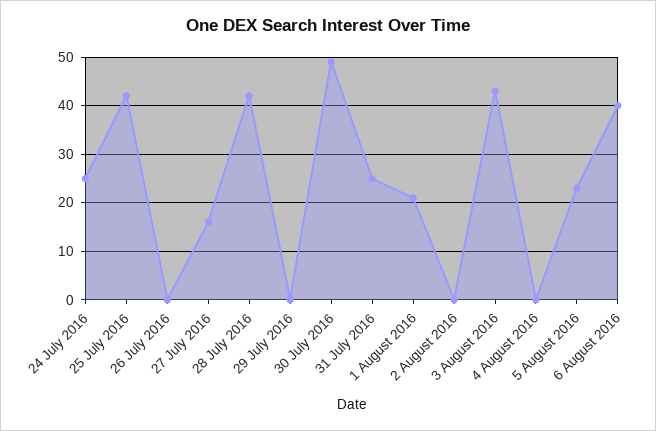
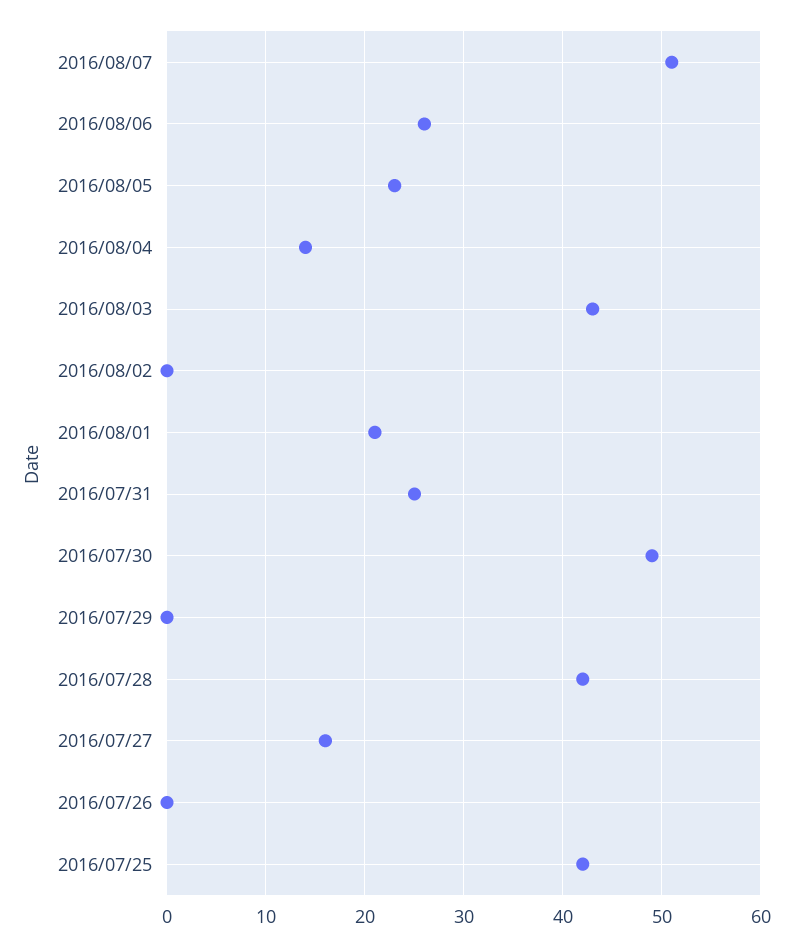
24 July 2016: 25 -> none
4 August 2016: 0 -> 14
6 August 2016: 40 -> 26
2016/08/07: none -> 51

